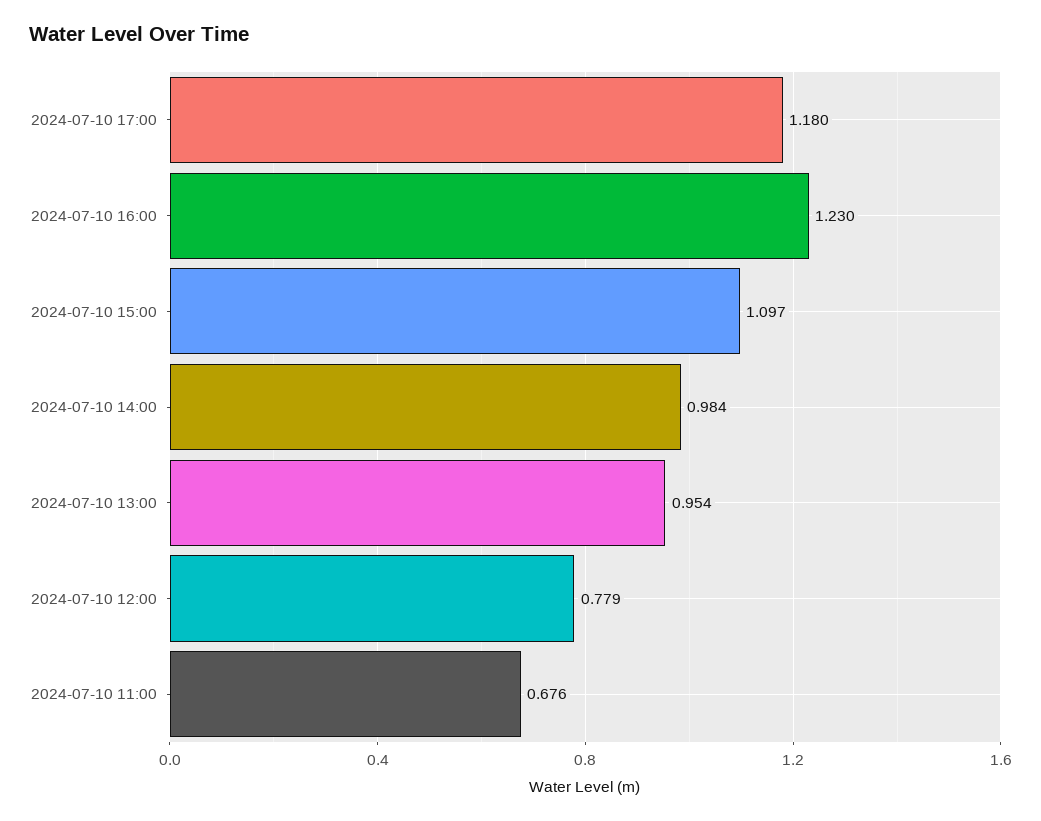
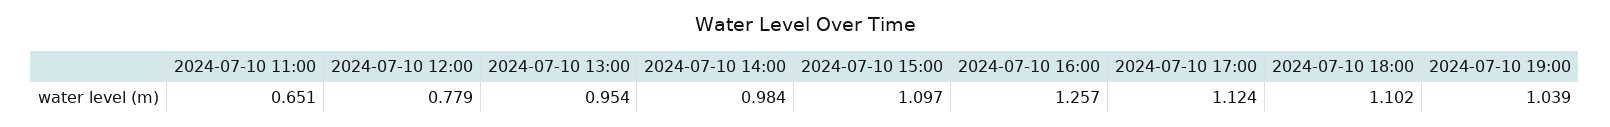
2024-07-10 17:00: 1.18 -> 1.124
2024-07-10 16:00: 1.23 -> 1.257
2024-07-10 11:00: 0.676 -> 0.651
2024-07-10 18:00: none -> 1.102
2024-07-10 19:00: none -> 1.039

